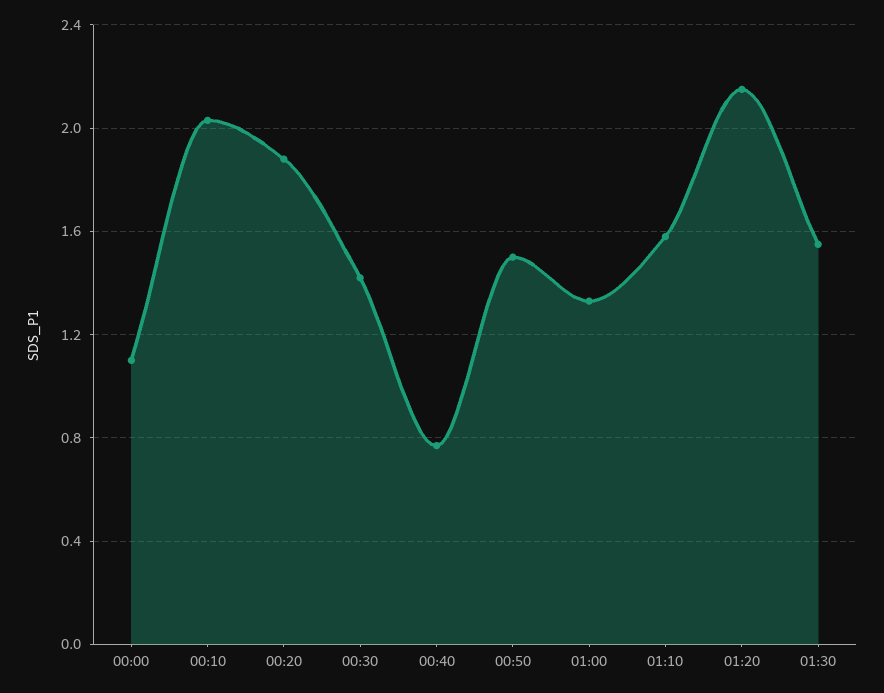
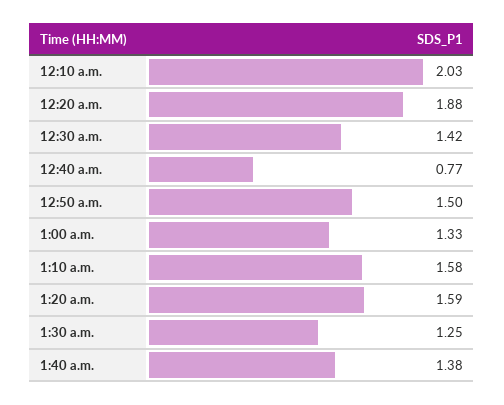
00:00: 1.1 -> none
01:20: 2.15 -> 1.59
01:30: 1.55 -> 1.25
1:40 a.m.: none -> 1.38

